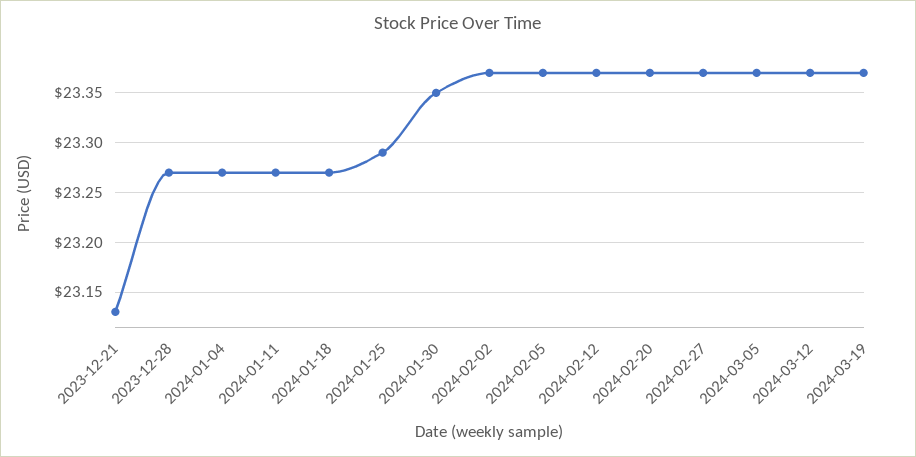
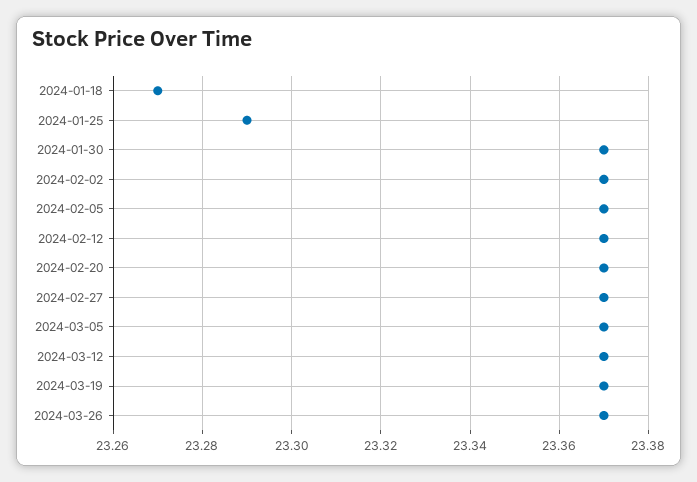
2023-12-21: 23.13 -> none
2023-12-28: 23.27 -> none
2024-01-04: 23.27 -> none
2024-01-11: 23.27 -> none
2024-01-30: 23.35 -> 23.37
2024-03-26: none -> 23.37

